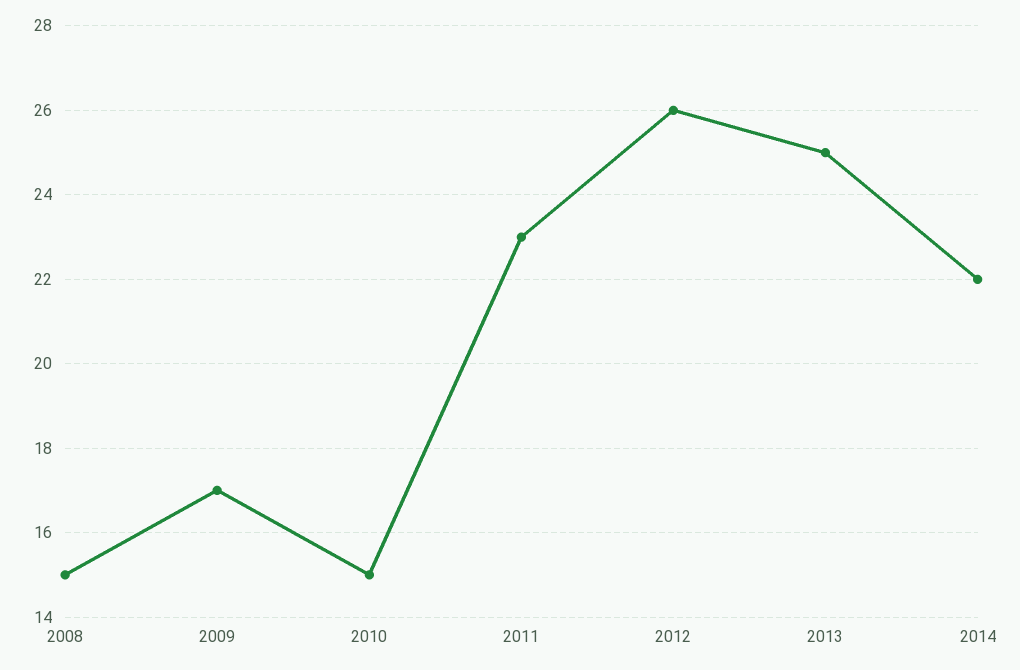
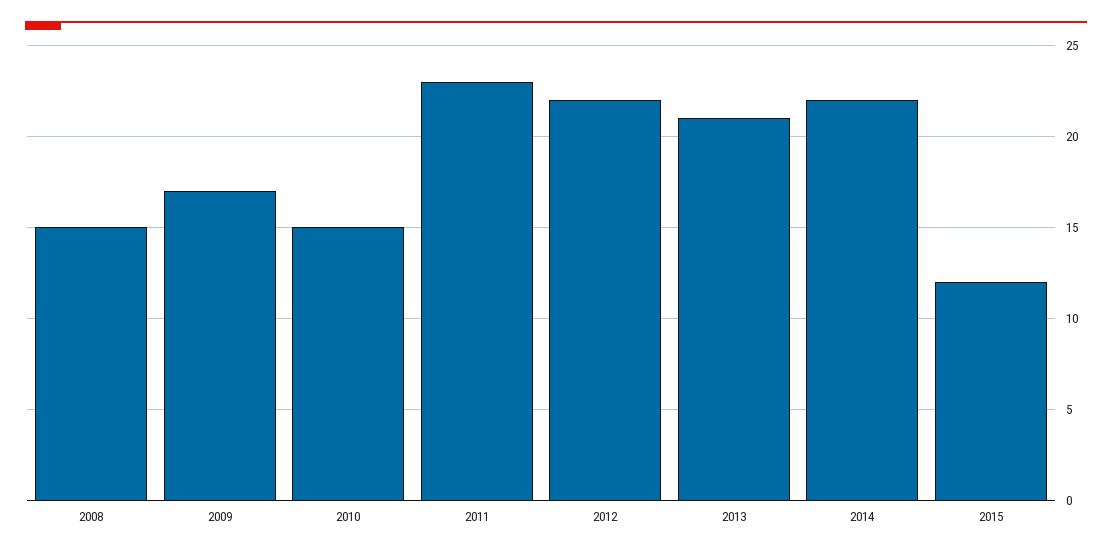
2012: 26 -> 22
2013: 25 -> 21
2015: none -> 12

